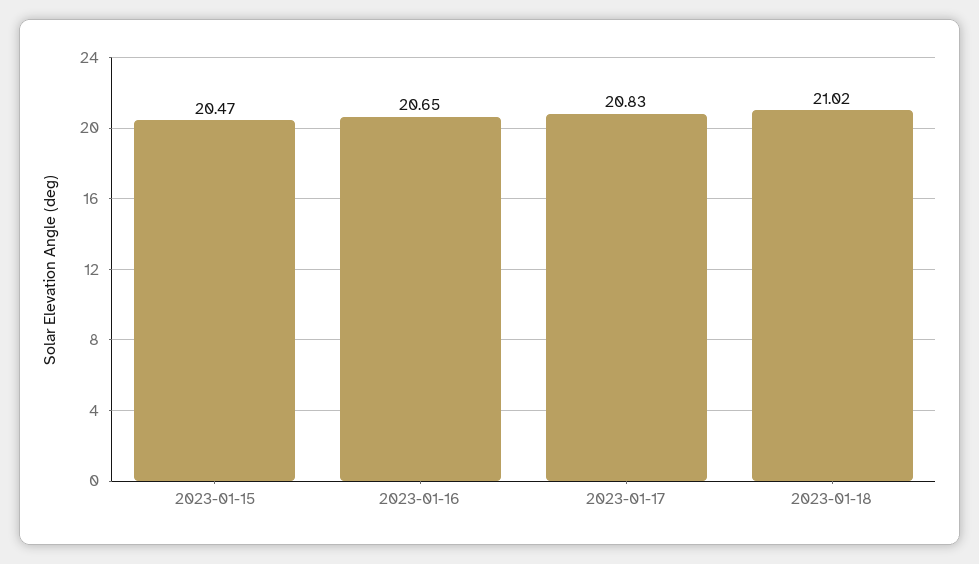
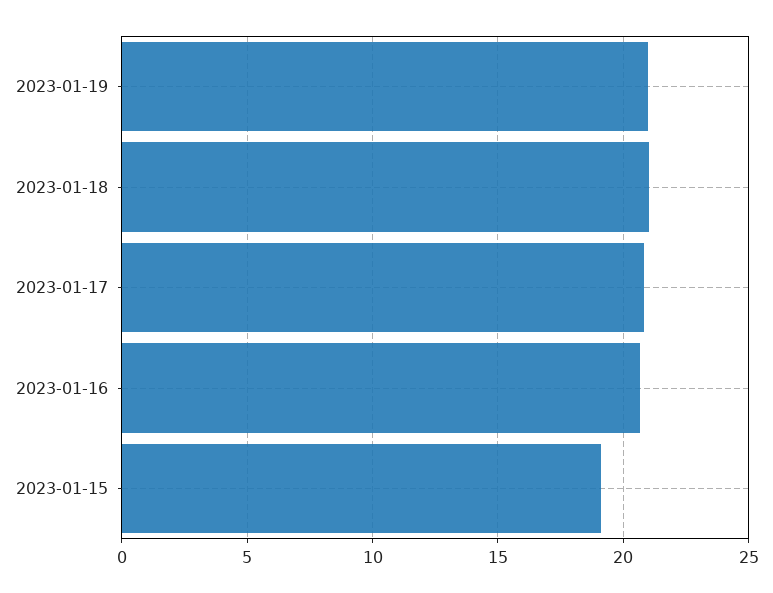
2023-01-15: 20.47 -> 19
2023-01-19: none -> 21

